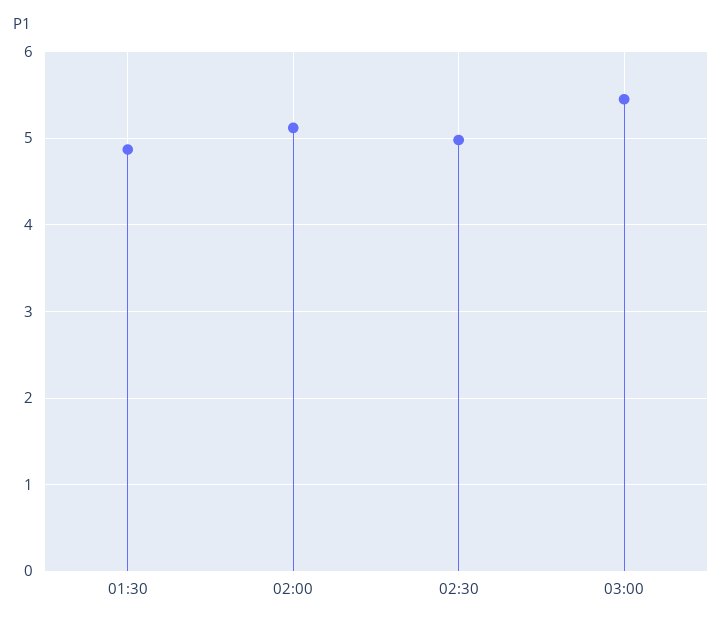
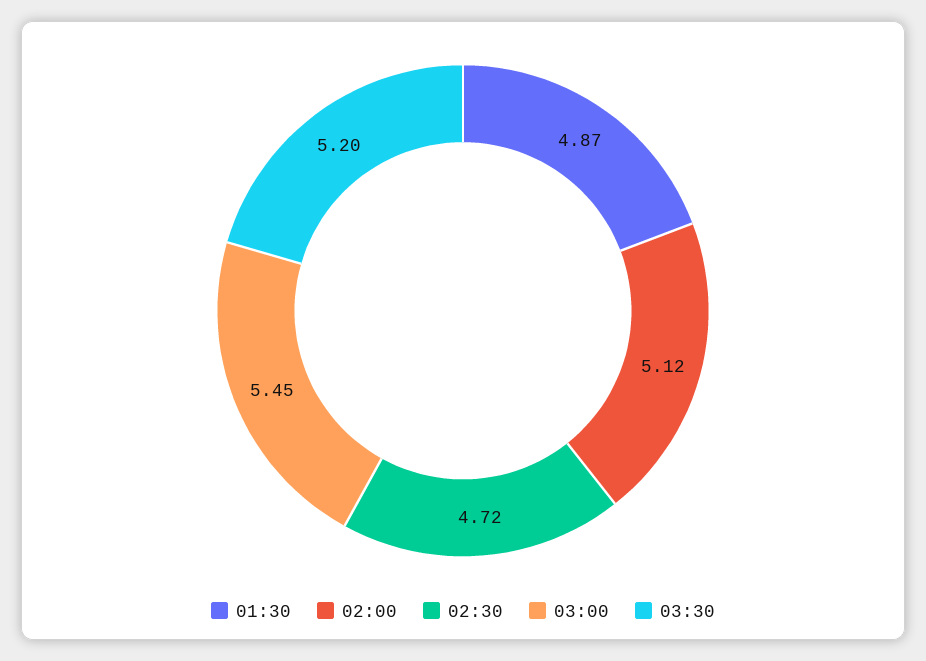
02:30: 5 -> 4.72
03:30: none -> 5.2

